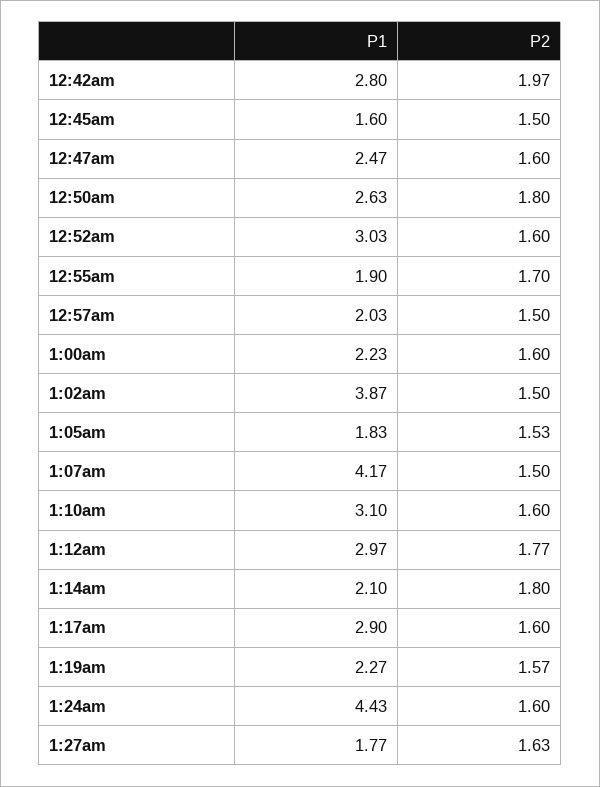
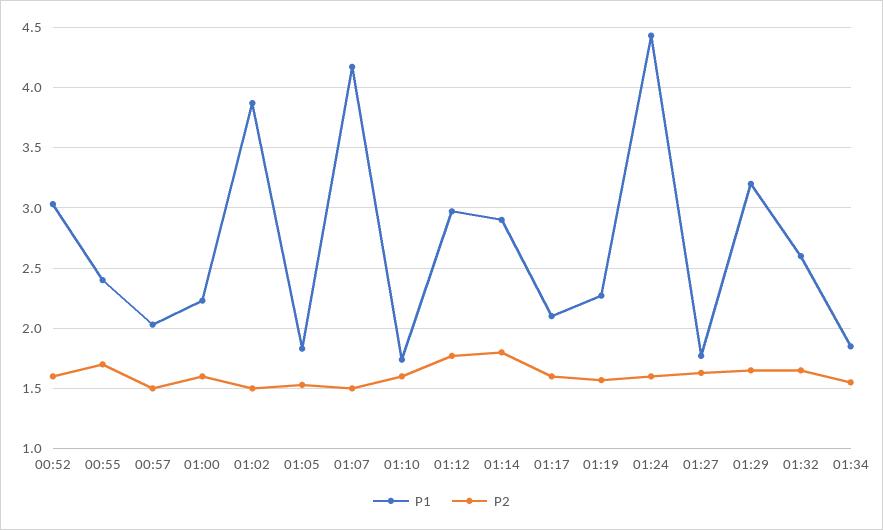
P1, 12:42am: 2.8 -> none
P2, 12:42am: 1.97 -> none
P1, 12:45am: 1.6 -> none
P2, 12:45am: 1.5 -> none
P1, 12:47am: 2.47 -> none
P2, 12:47am: 1.6 -> none
P1, 12:50am: 2.63 -> none
P2, 12:50am: 1.8 -> none
P1, 12:55am: 1.9 -> 2.4
P1, 1:10am: 3.1 -> 1.75
P1, 1:14am: 2.1 -> 2.9
P1, 1:17am: 2.9 -> 2.1
P1, 01:29: none -> 3.2
P2, 01:29: none -> 1.65
P1, 01:32: none -> 2.6
P2, 01:32: none -> 1.65
P1, 01:34: none -> 1.85
P2, 01:34: none -> 1.55

